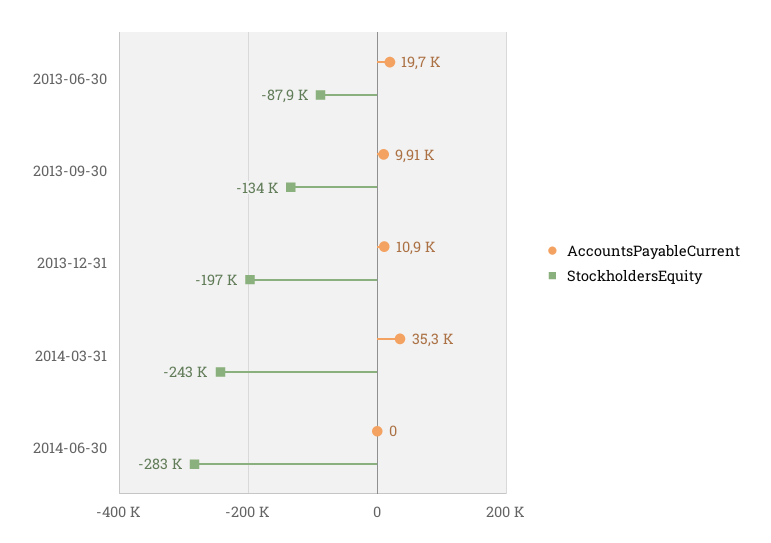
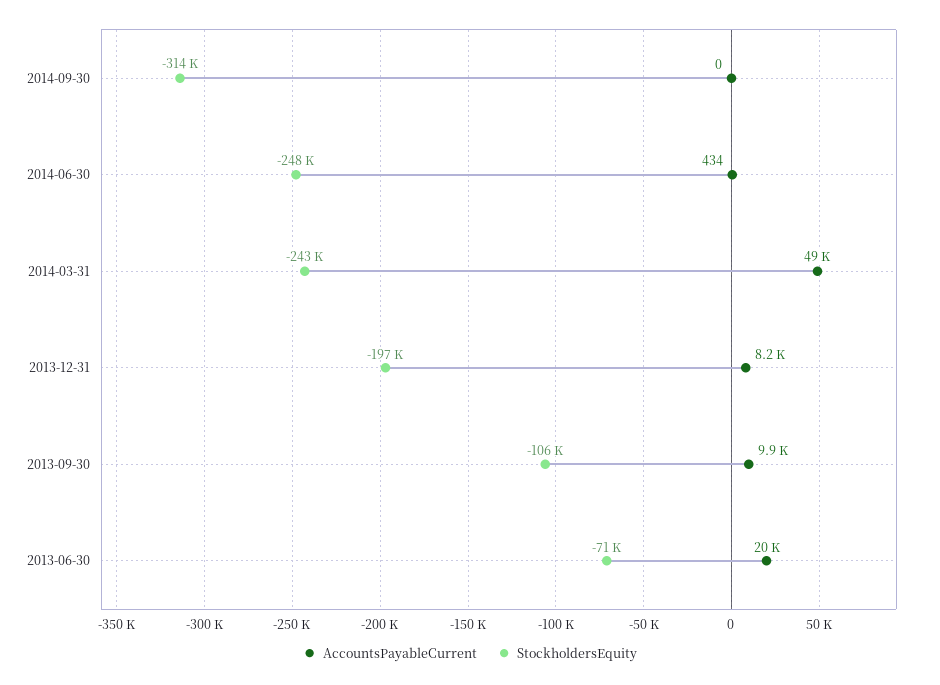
StockholdersEquity, 2013-06-30: -87900 -> -71000
StockholdersEquity, 2013-09-30: -134000 -> -106000
AccountsPayableCurrent, 2013-12-31: 10900 -> 8200
AccountsPayableCurrent, 2014-03-31: 35300 -> 49000
AccountsPayableCurrent, 2014-06-30: 0 -> 434
StockholdersEquity, 2014-06-30: -283000 -> -248000
AccountsPayableCurrent, 2014-09-30: none -> 0
StockholdersEquity, 2014-09-30: none -> -314000

